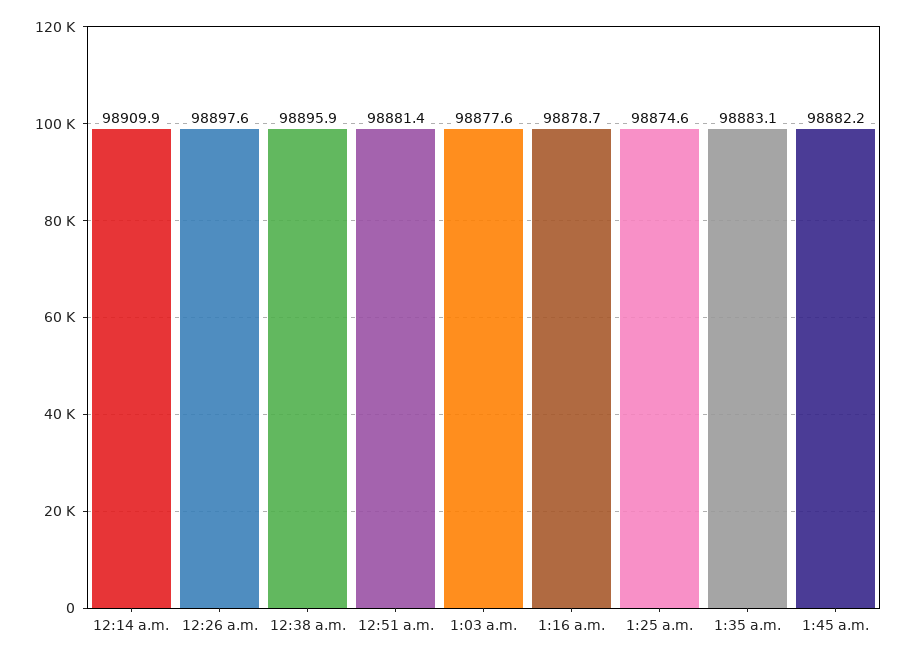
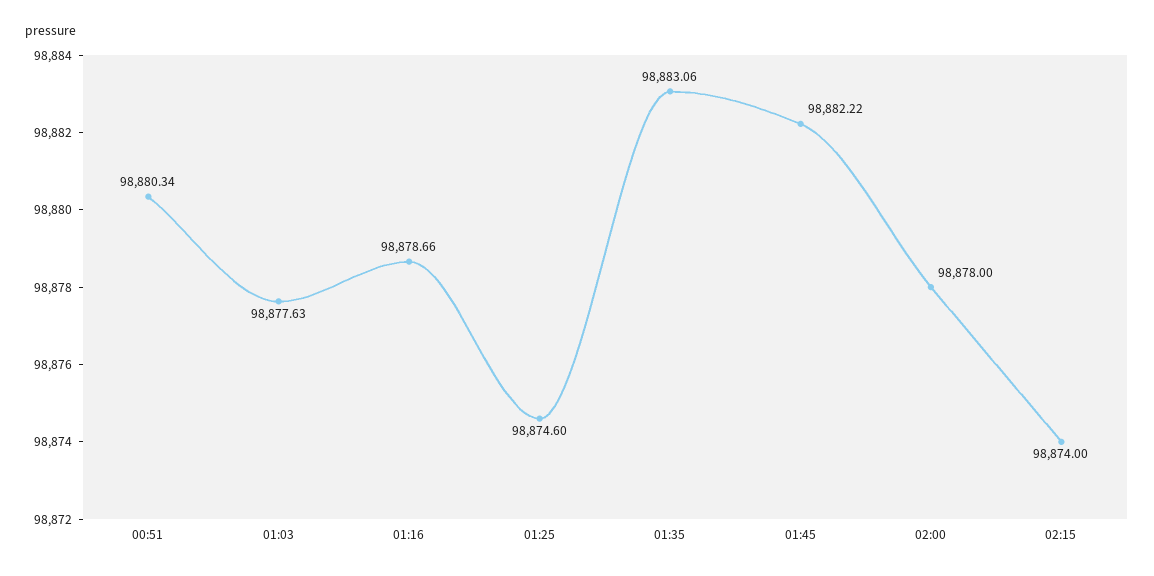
12:14 a.m.: 98909.9 -> none
12:26 a.m.: 98897.6 -> none
12:38 a.m.: 98895.9 -> none
12:51 a.m.: 98881.4 -> 98880.34
02:00: none -> 98878
02:15: none -> 98874

